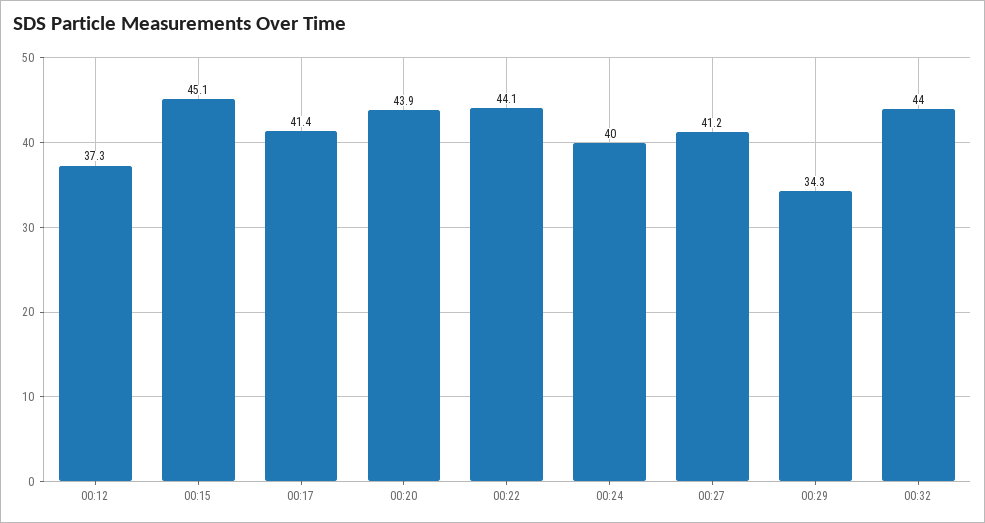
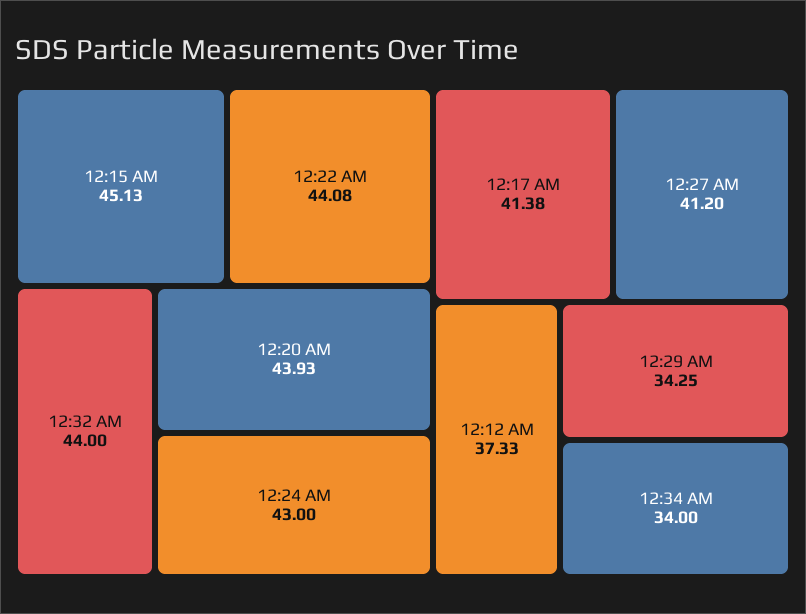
00:24: 40 -> 43
12:34 AM: none -> 34

